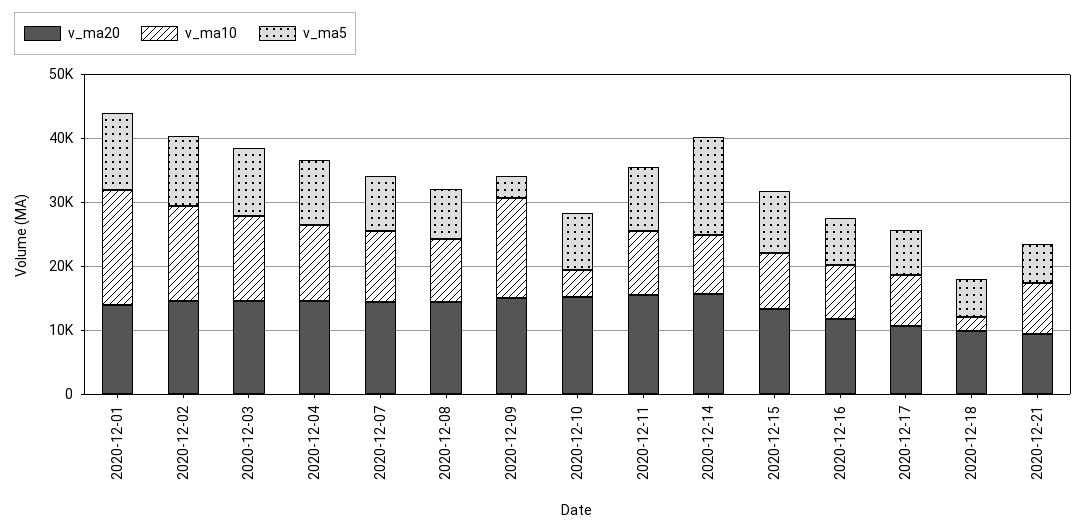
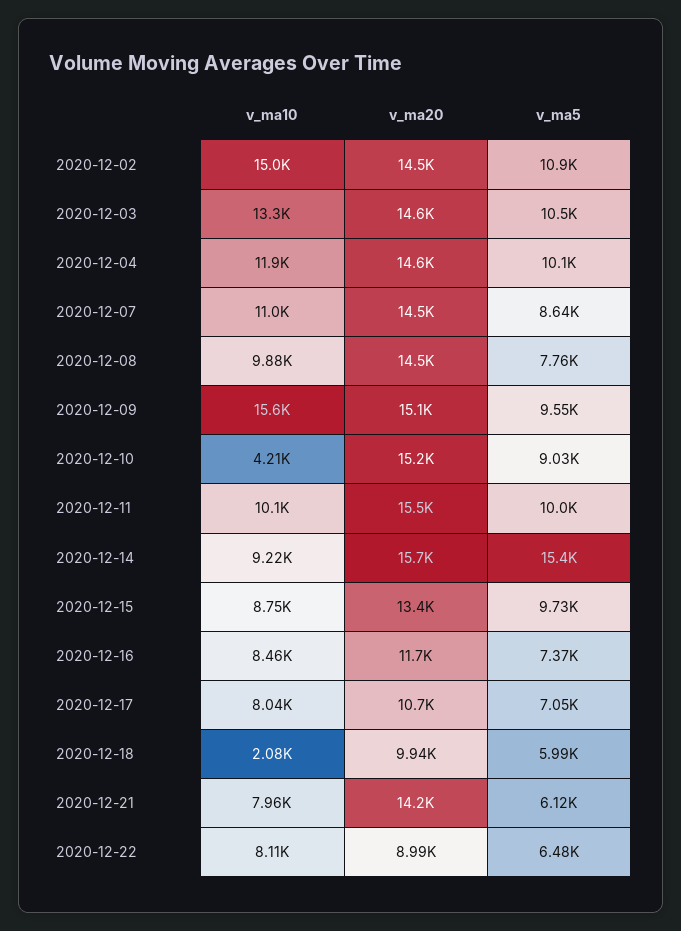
v_ma20, 2020-12-01: 14000 -> none
v_ma10, 2020-12-01: 18000 -> none
v_ma5, 2020-12-01: 12000 -> none
v_ma5, 2020-12-09: 4000 -> 9550
v_ma20, 2020-12-21: 10000 -> 14200
v_ma10, 2020-12-22: none -> 8110
v_ma20, 2020-12-22: none -> 8990
v_ma5, 2020-12-22: none -> 6480

